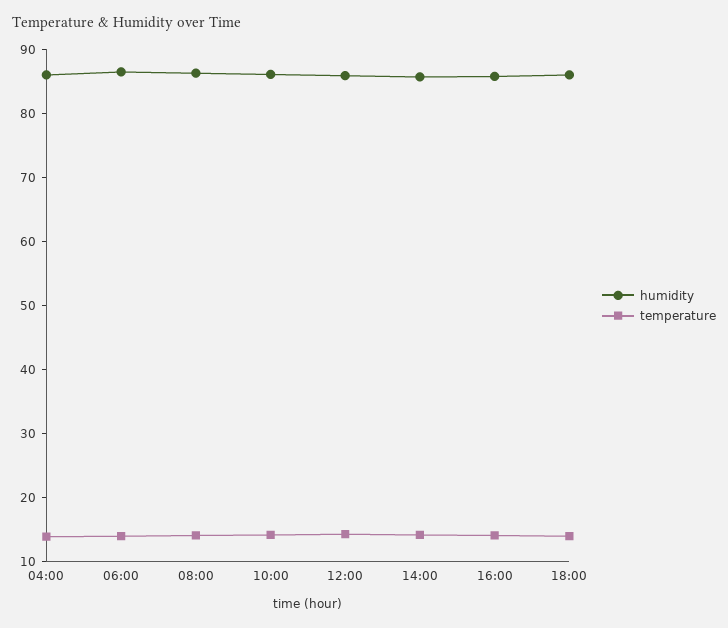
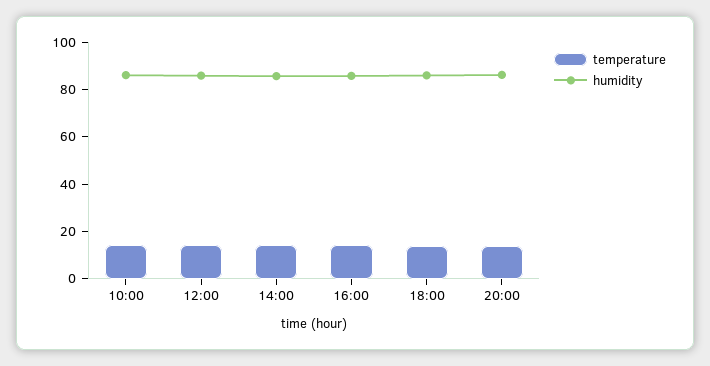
humidity, 04:00: 86 -> none
temperature, 04:00: 14 -> none
humidity, 06:00: 86 -> none
temperature, 06:00: 14 -> none
humidity, 08:00: 86 -> none
temperature, 08:00: 14 -> none
temperature, 20:00: none -> 15
humidity, 20:00: none -> 85

